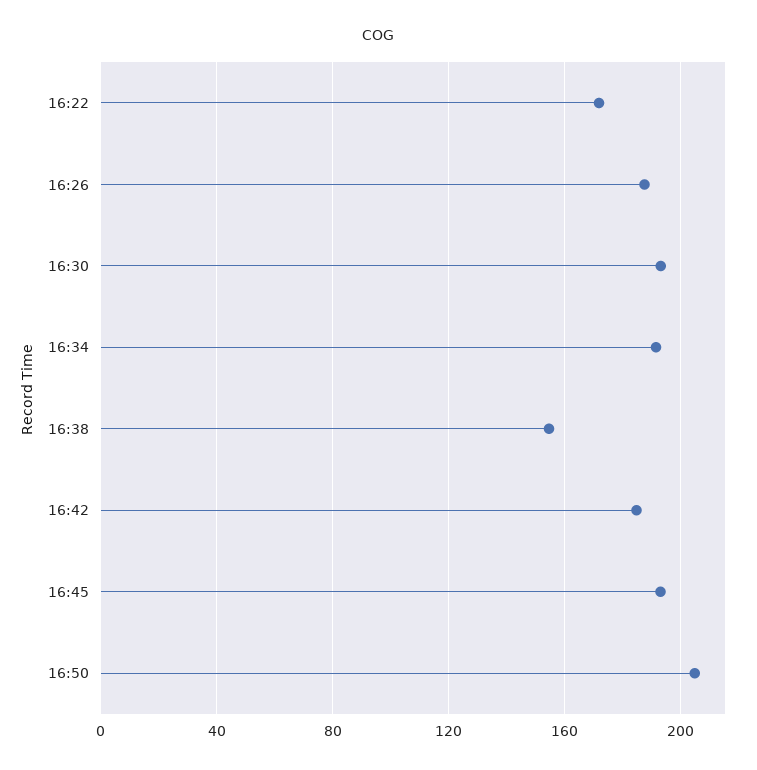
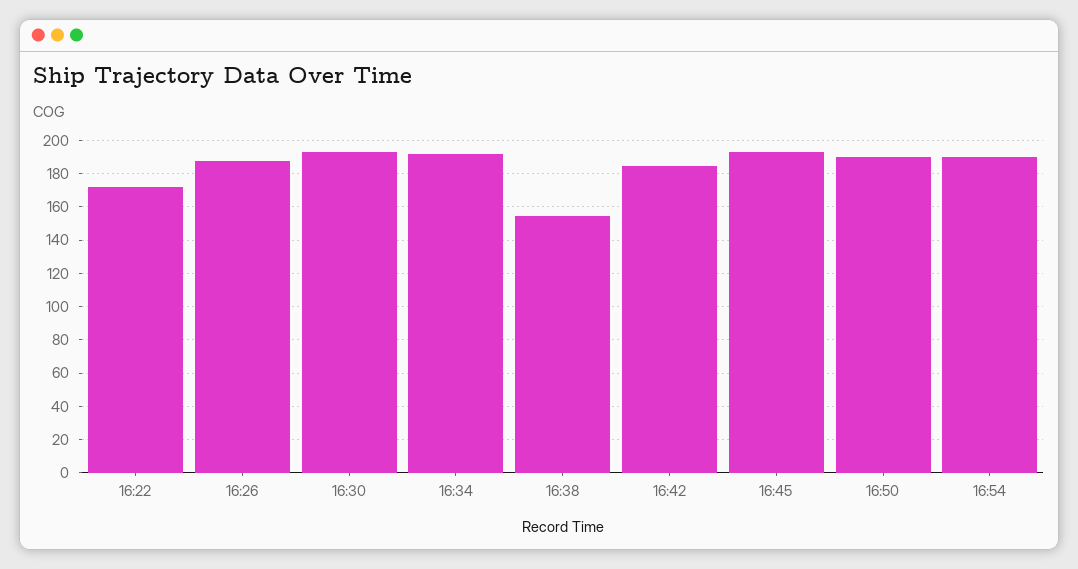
16:50: 205 -> 190
16:54: none -> 190

